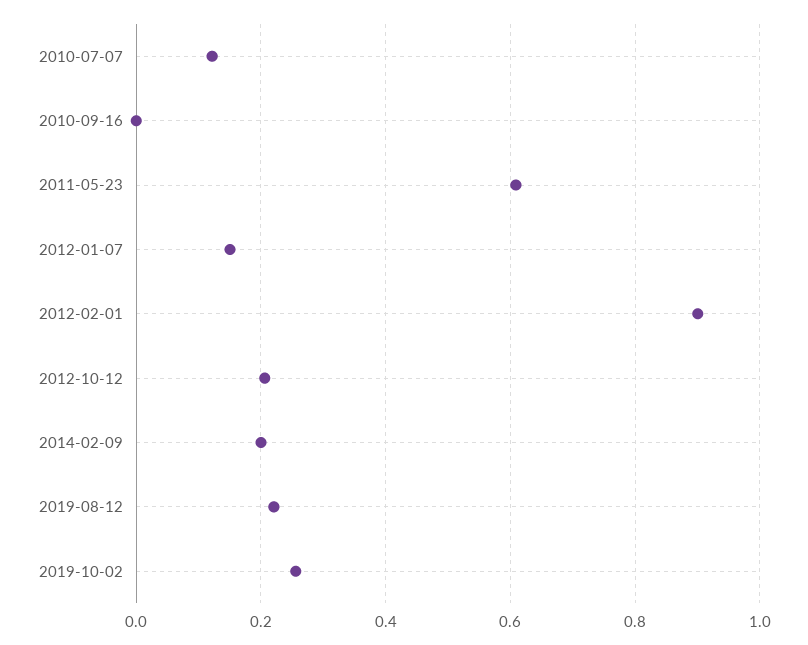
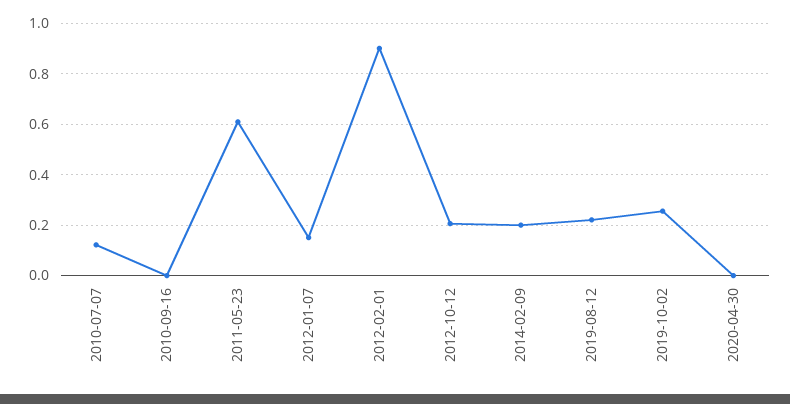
2020-04-30: none -> 0

